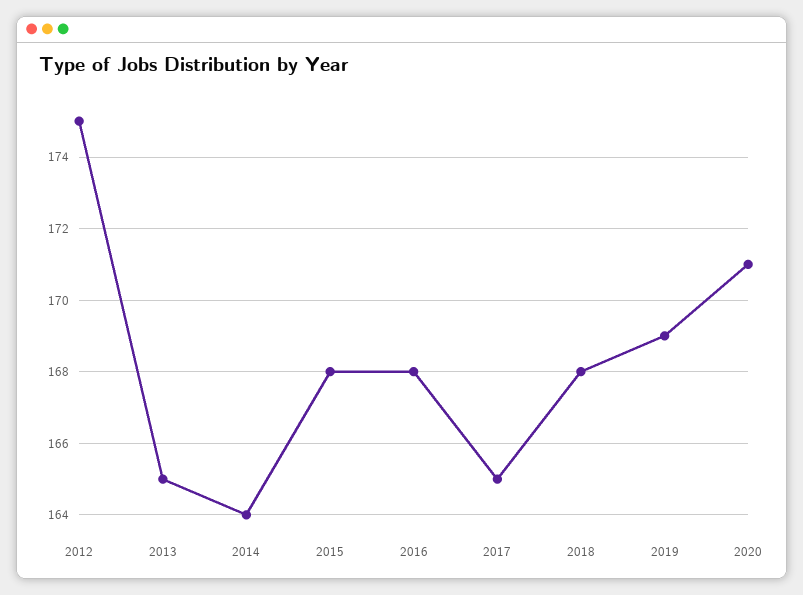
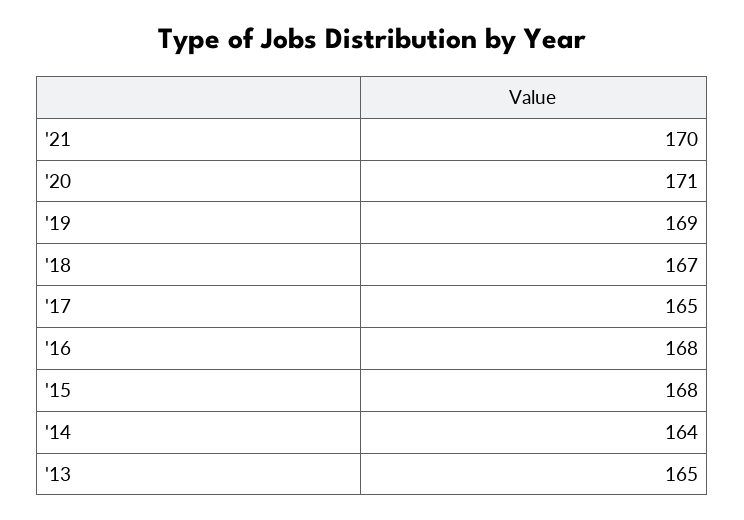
2012: 175 -> none
2018: 168 -> 167
'21: none -> 170

